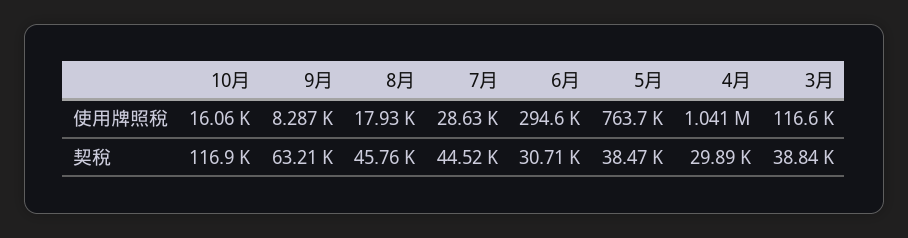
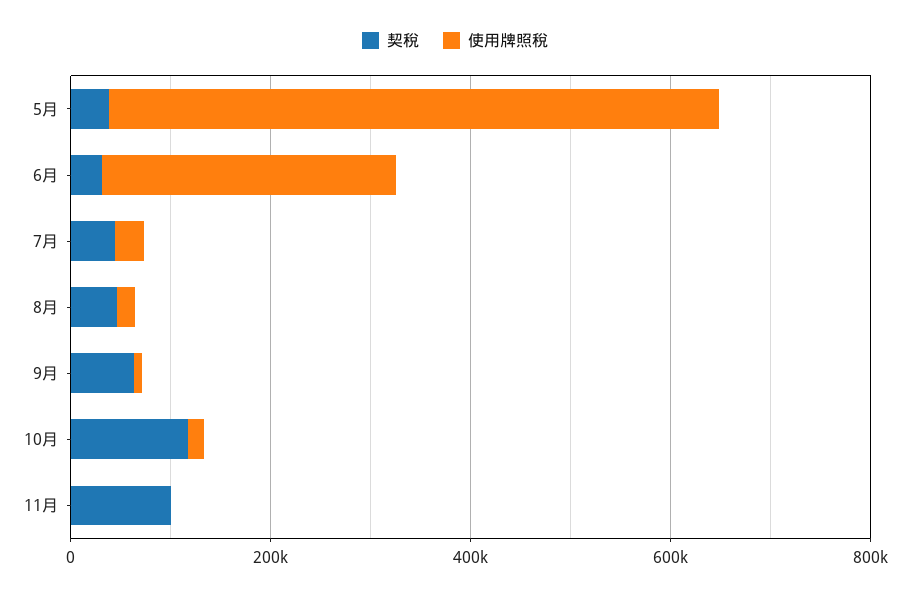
使用牌照稅, 5月: 763700 -> 600000
使用牌照稅, 4月: 1041000 -> none
使用牌照稅, 3月: 116600 -> none
契稅, 4月: 29890 -> none
契稅, 3月: 38840 -> none
契稅, 11月: none -> 100000
使用牌照稅, 11月: none -> 0

